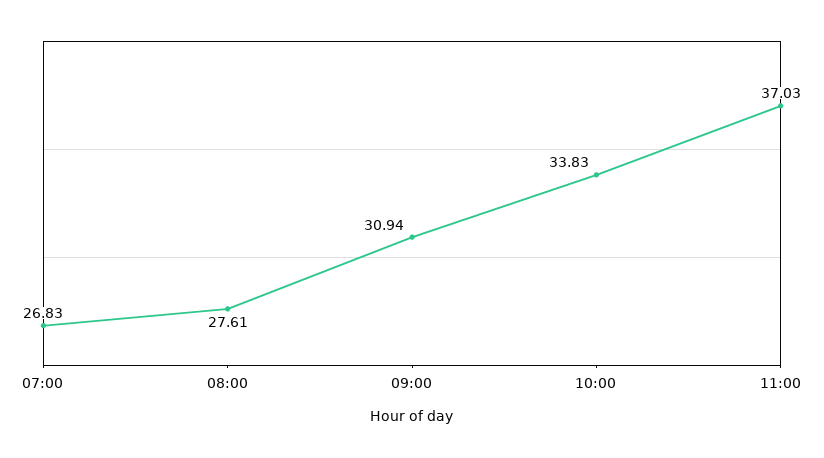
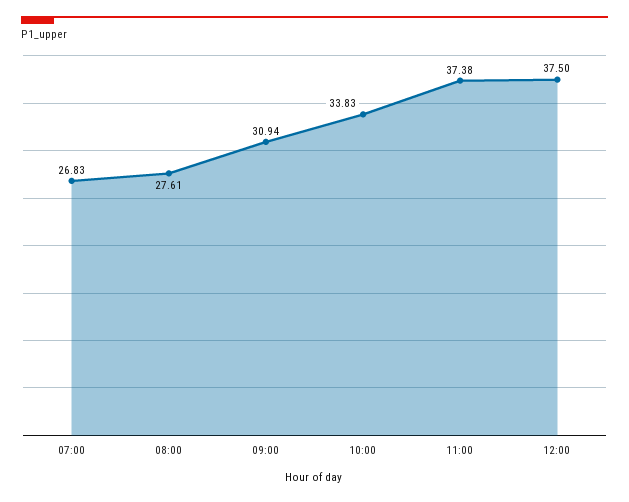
11:00: 37.03 -> 37.38
12:00: none -> 37.5

